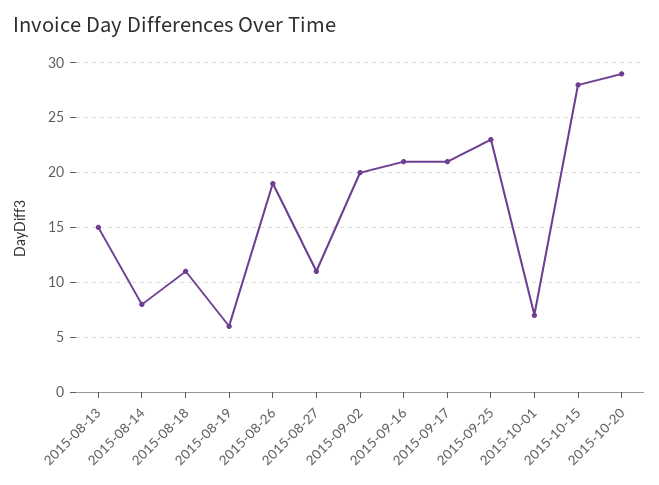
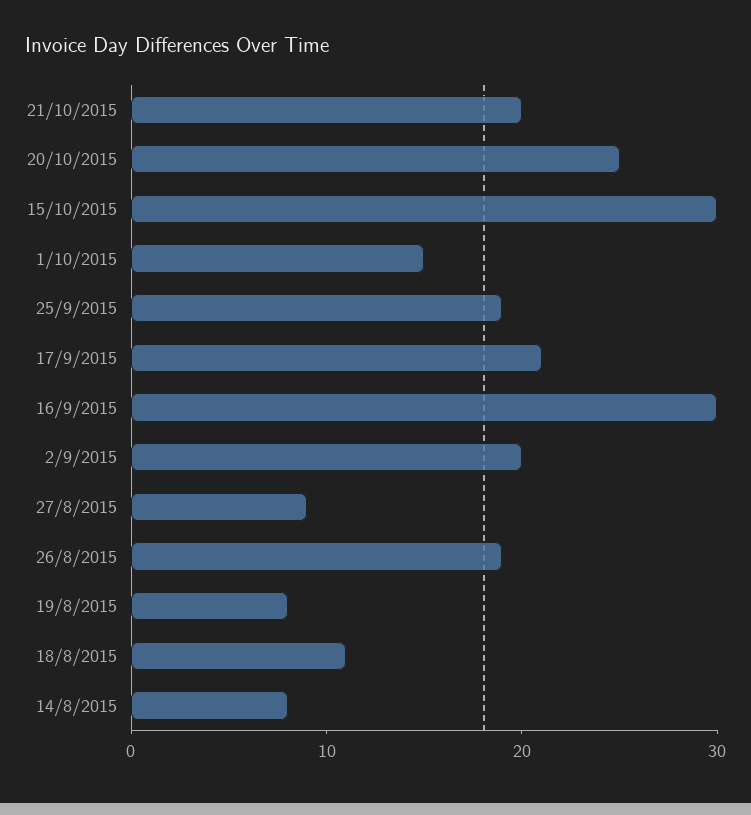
2015-08-13: 15 -> none
2015-08-19: 6 -> 8
2015-08-27: 11 -> 9
2015-09-16: 21 -> 30
2015-09-25: 23 -> 19
2015-10-01: 7 -> 15
2015-10-15: 28 -> 30
2015-10-20: 29 -> 25
21/10/2015: none -> 20

